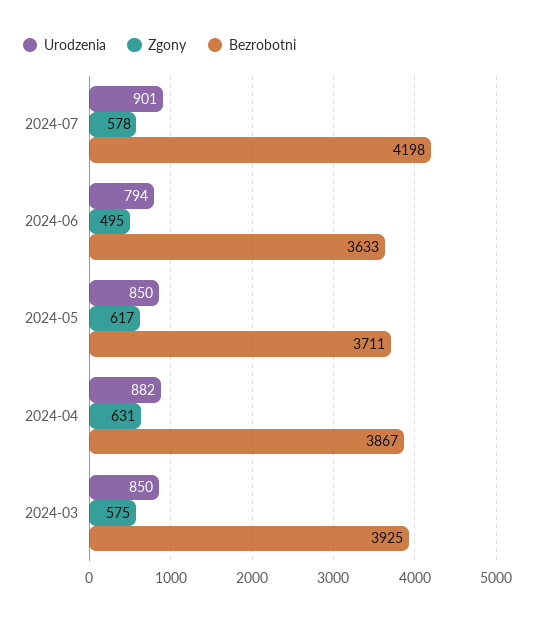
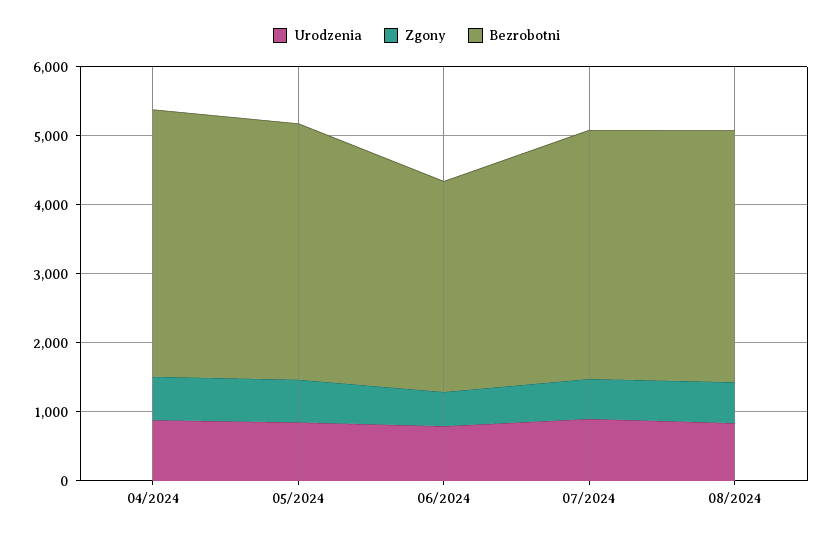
Bezrobotni, 2024-07: 4198 -> 3600
Bezrobotni, 2024-06: 3633 -> 3000
Urodzenia, 2024-03: 850 -> none
Zgony, 2024-03: 575 -> none
Bezrobotni, 2024-03: 3925 -> none
Urodzenia, 08/2024: none -> 800
Zgony, 08/2024: none -> 600
Bezrobotni, 08/2024: none -> 3600

